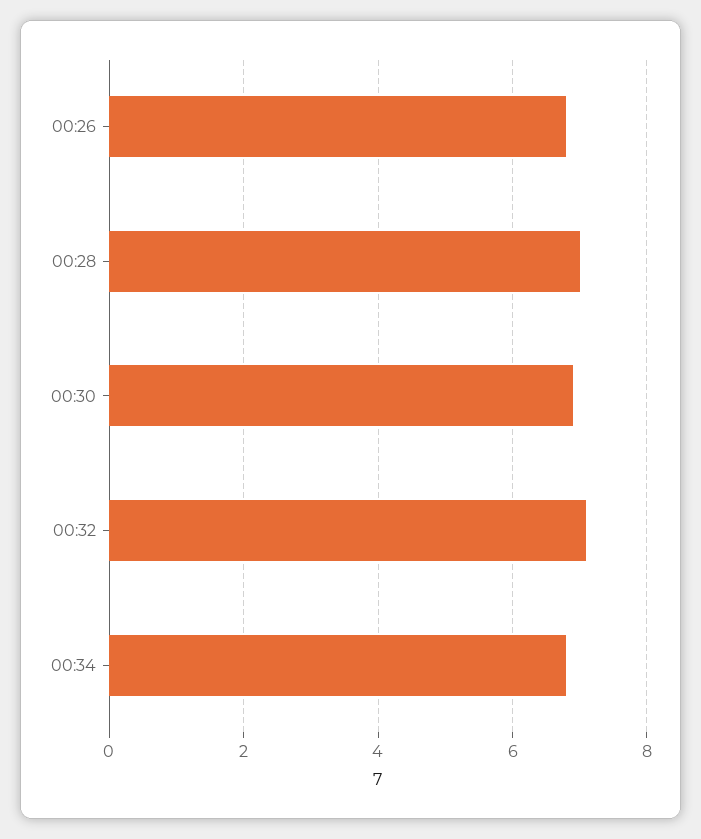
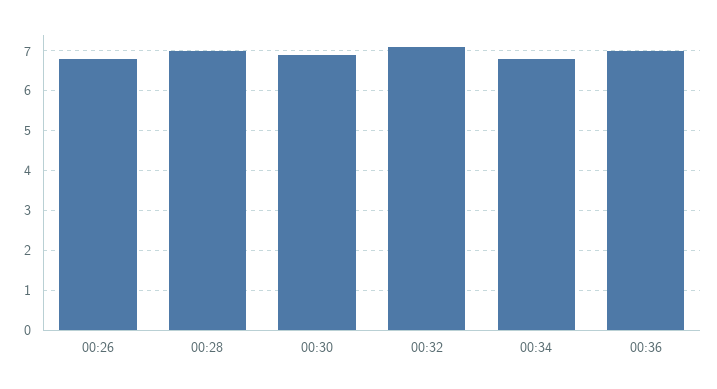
00:36: none -> 7

